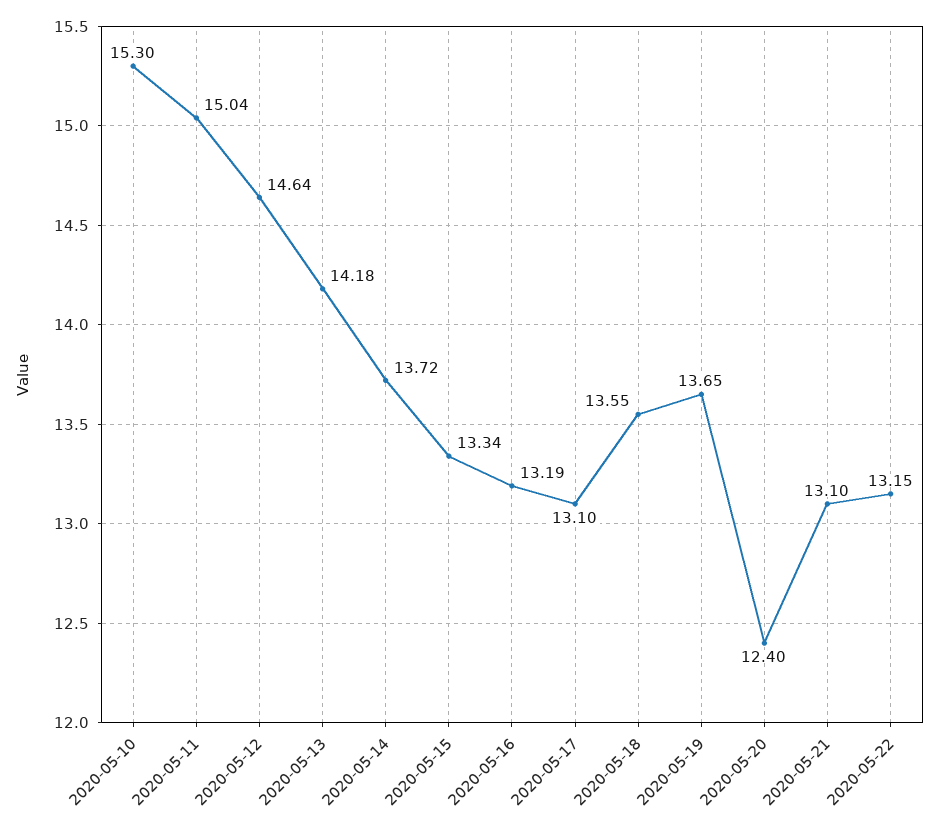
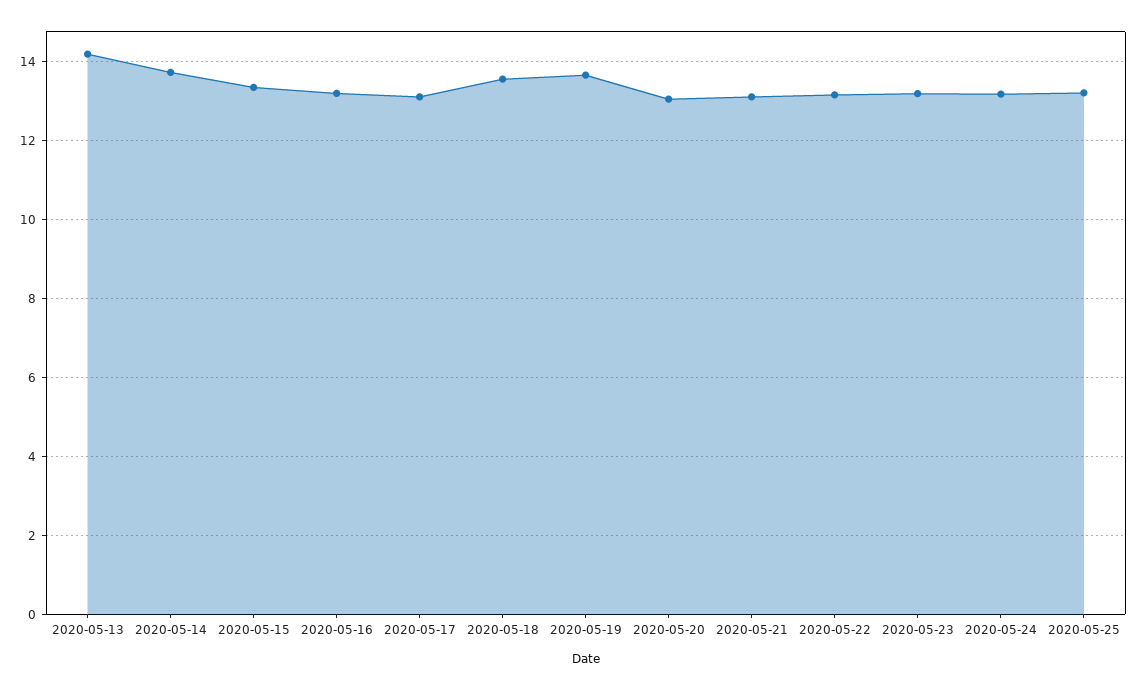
2020-05-10: 15.3 -> none
2020-05-11: 15.04 -> none
2020-05-12: 14.64 -> none
2020-05-20: 12.4 -> 13
2020-05-23: none -> 13.2
2020-05-24: none -> 13.2
2020-05-25: none -> 13.2

